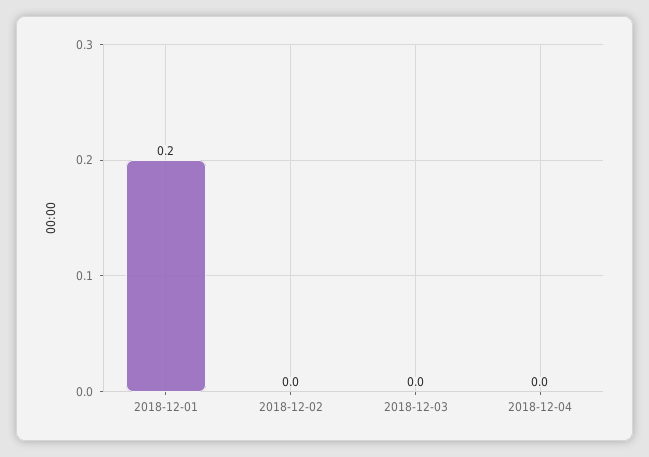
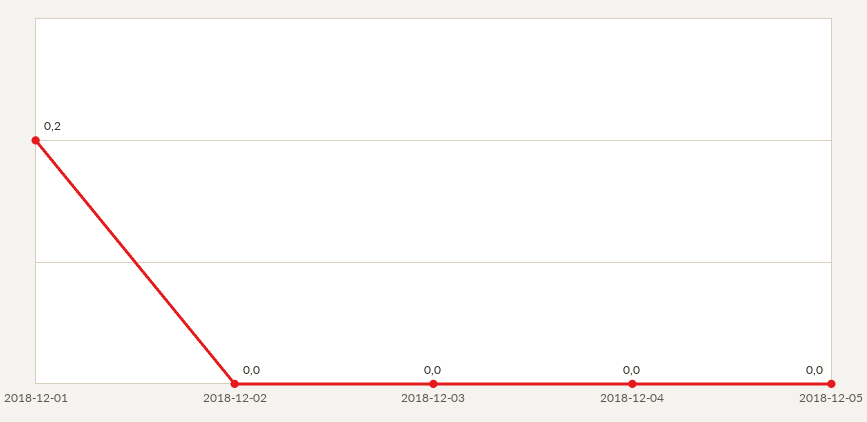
2018-12-05: none -> 0

